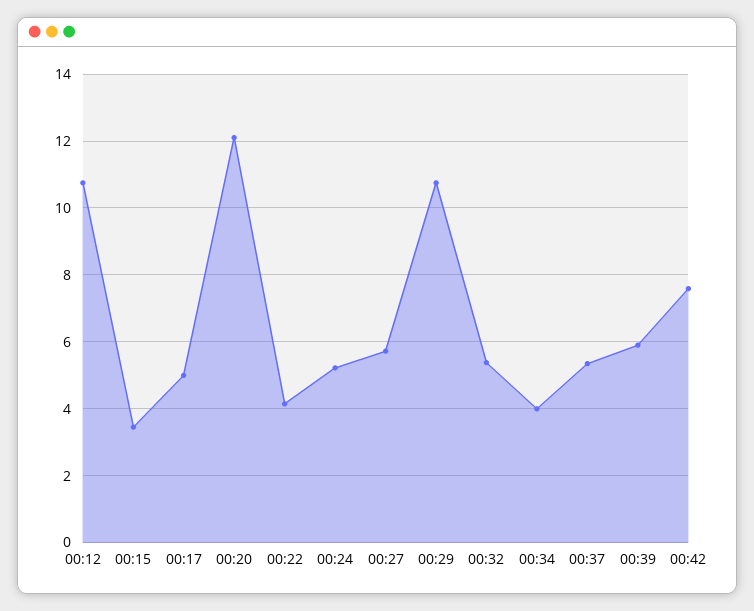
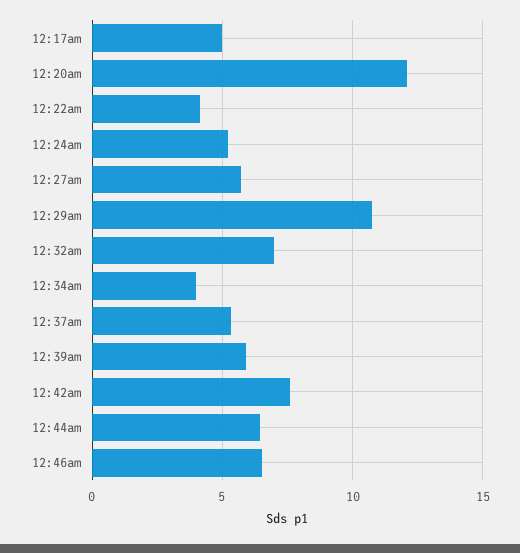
00:12: 10.8 -> none
00:15: 3.4 -> none
00:32: 5.4 -> 7
12:44am: none -> 6.5
12:46am: none -> 6.5

